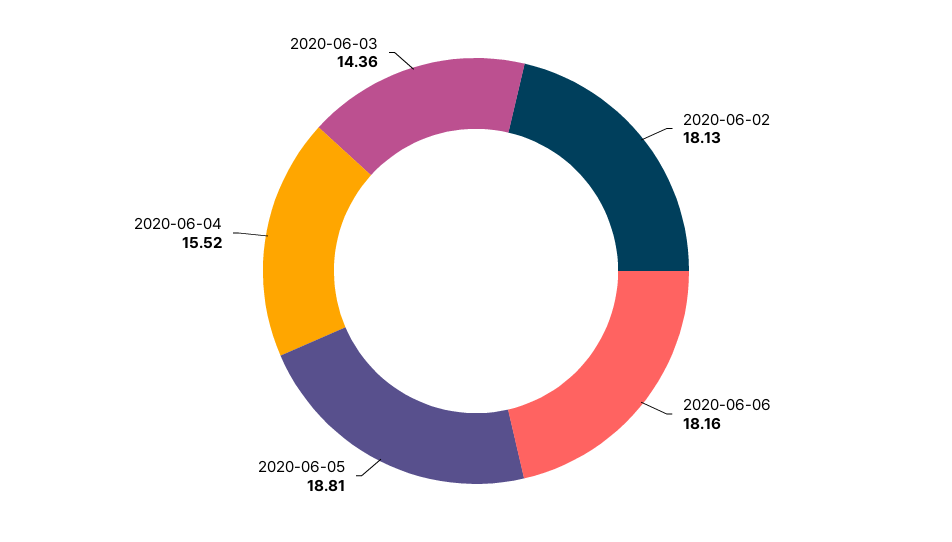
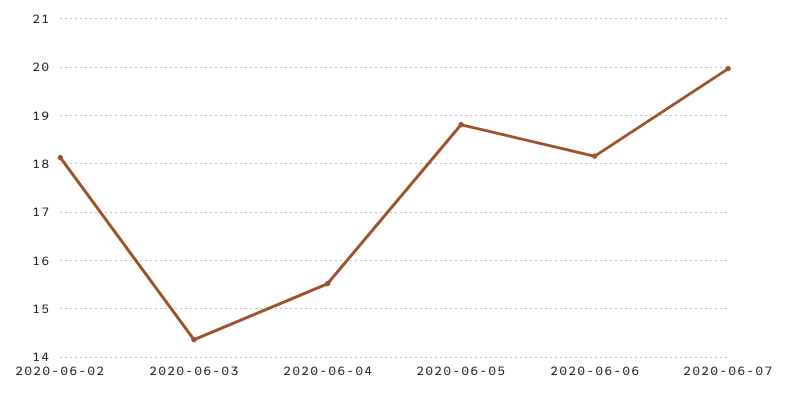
2020-06-07: none -> 20

